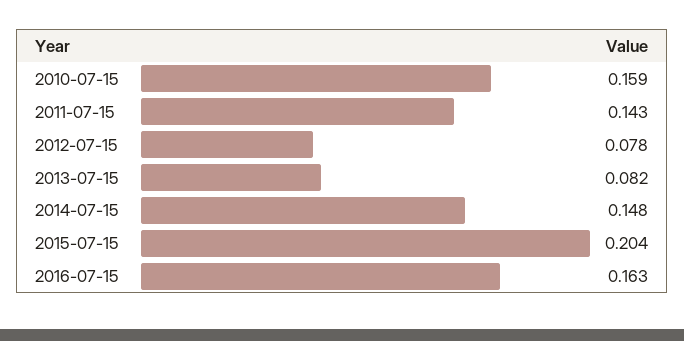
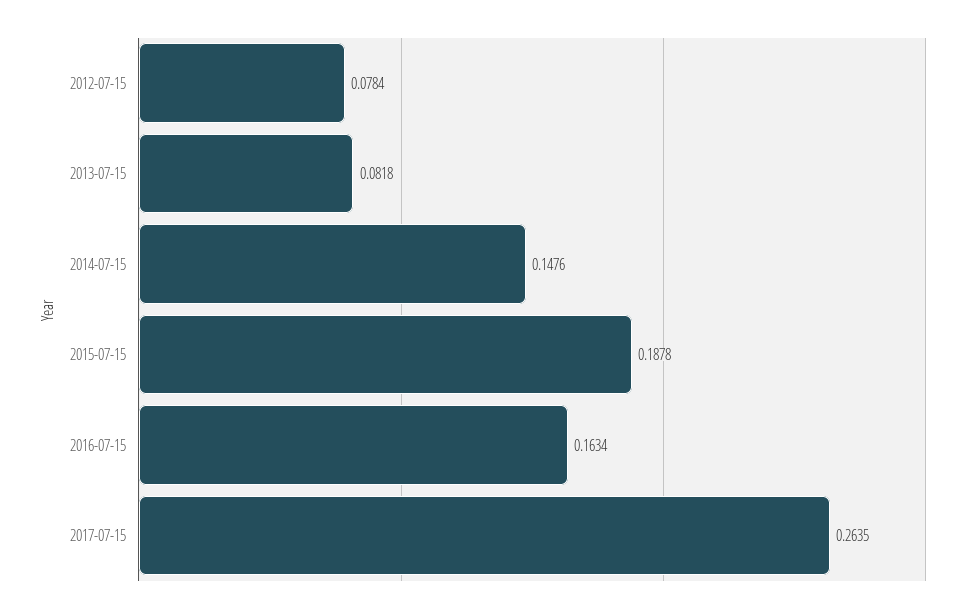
2010-07-15: 0.159 -> none
2011-07-15: 0.143 -> none
2015-07-15: 0.204 -> 0.1878
2017-07-15: none -> 0.2635

